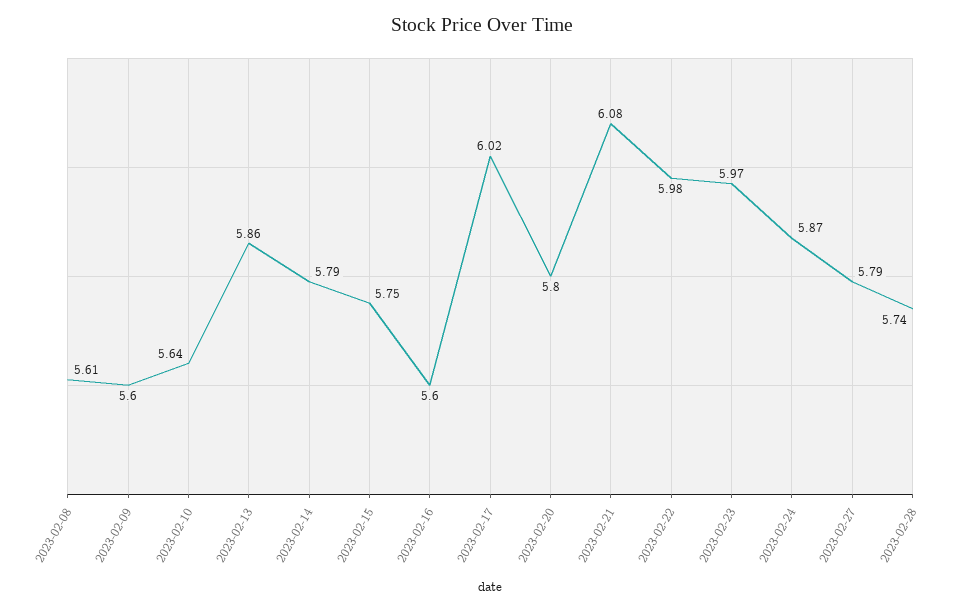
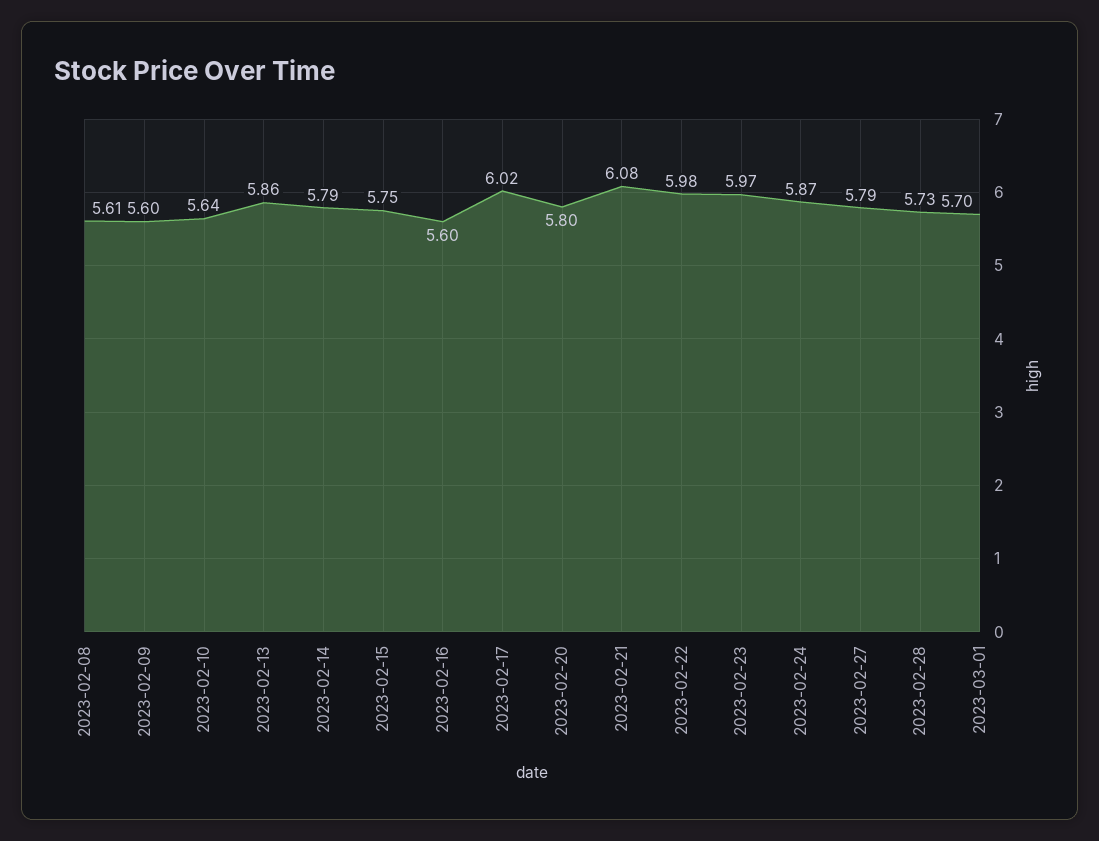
2023-02-28: 5.74 -> 5.73
2023-03-01: none -> 5.7

